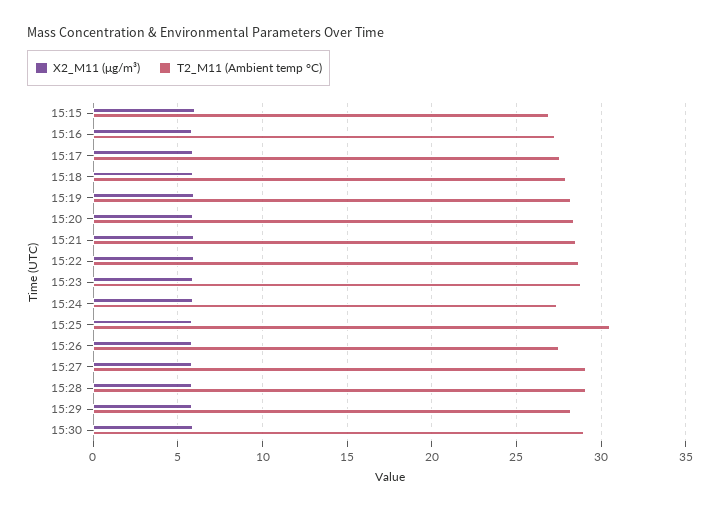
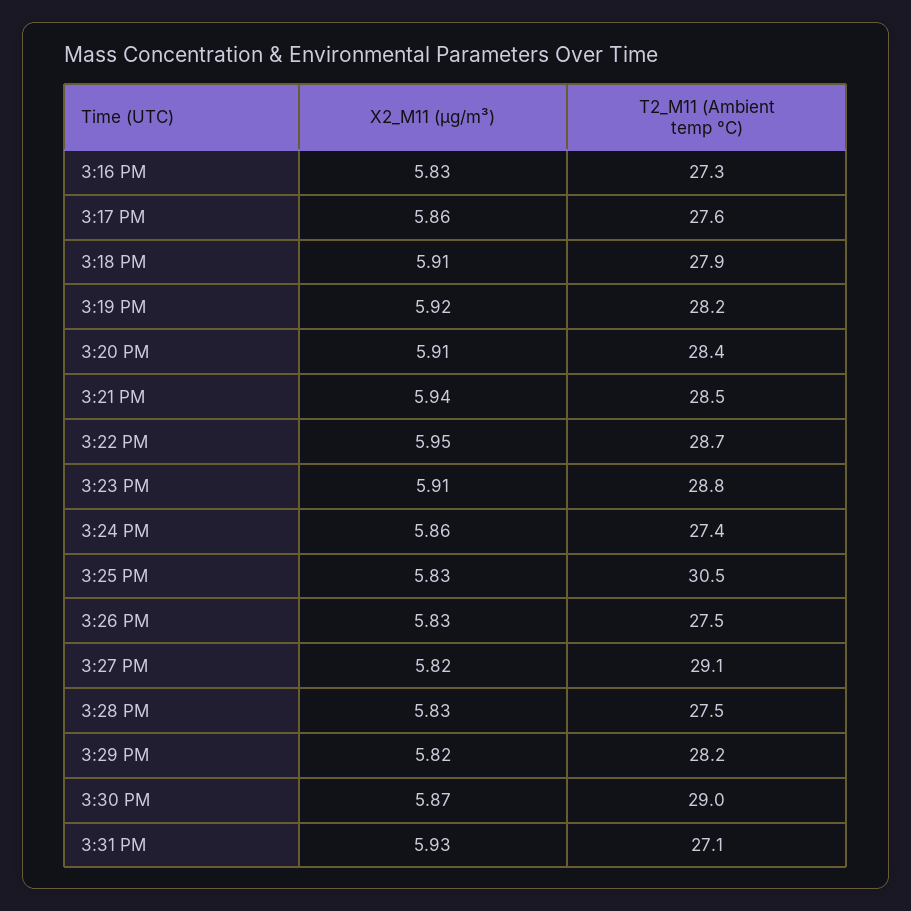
X2_M11 (μg/m³), 15:15: 6 -> none
T2_M11 (Ambient temp °C), 15:15: 27 -> none
T2_M11 (Ambient temp °C), 15:28: 29 -> 27.5
X2_M11 (μg/m³), 3:31 PM: none -> 5.93
T2_M11 (Ambient temp °C), 3:31 PM: none -> 27.1

